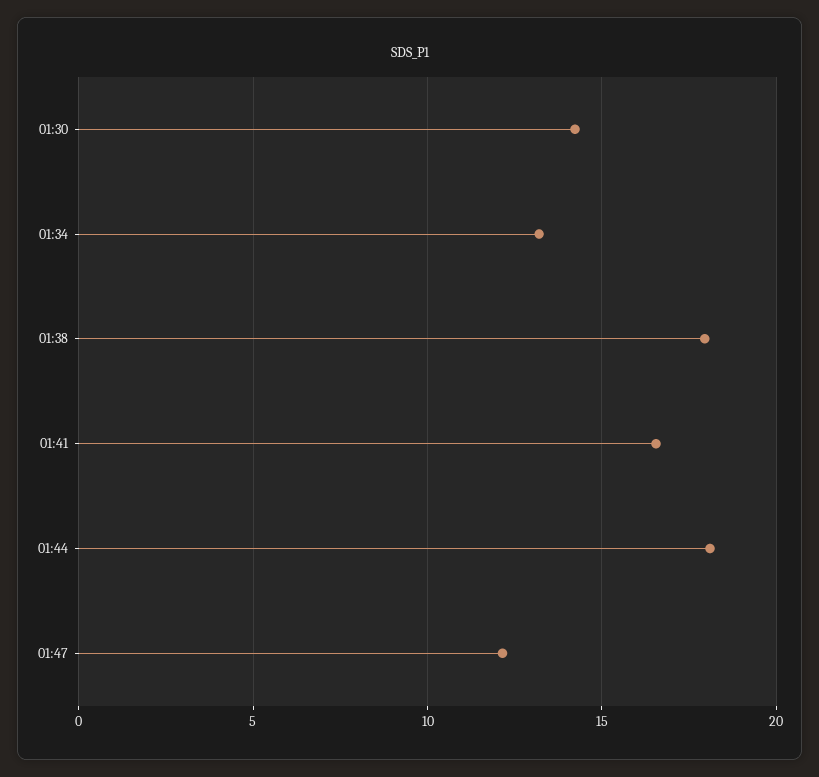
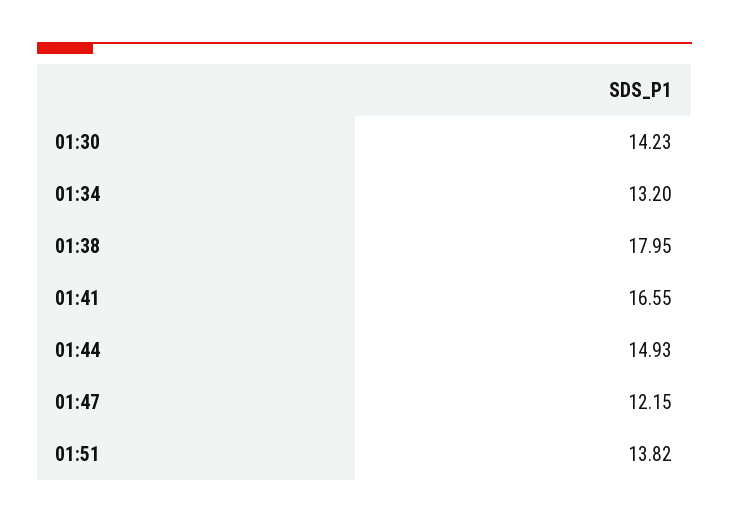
01:44: 18 -> 14.93
01:51: none -> 13.82

